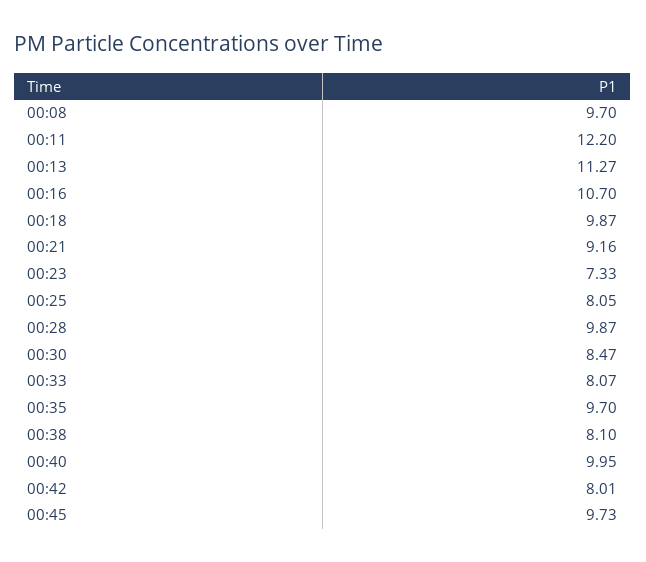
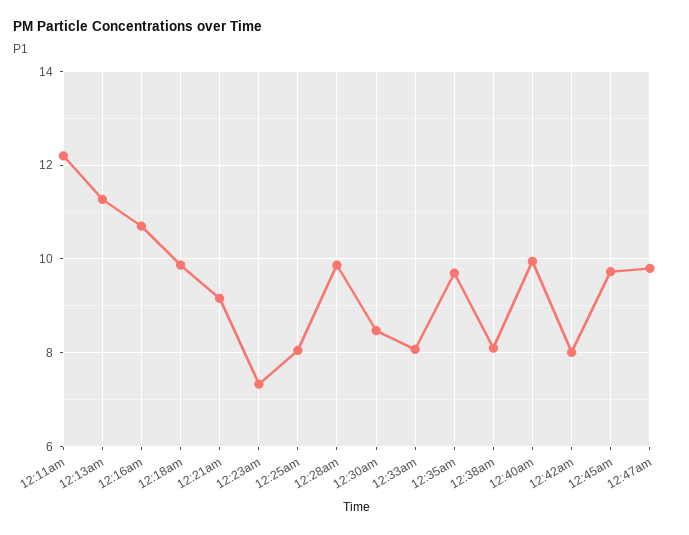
00:08: 9.7 -> none
12:47am: none -> 9.8

